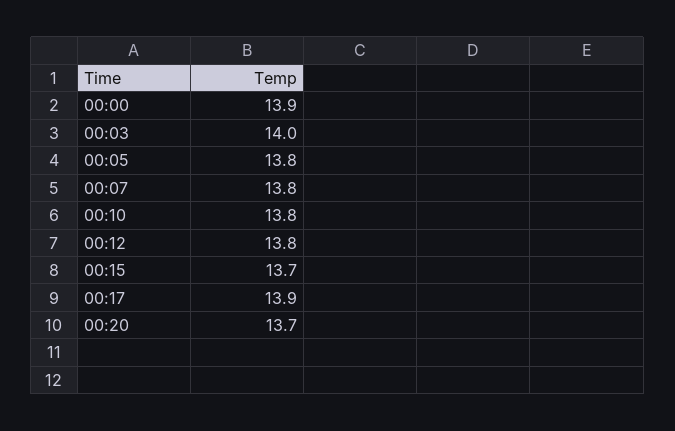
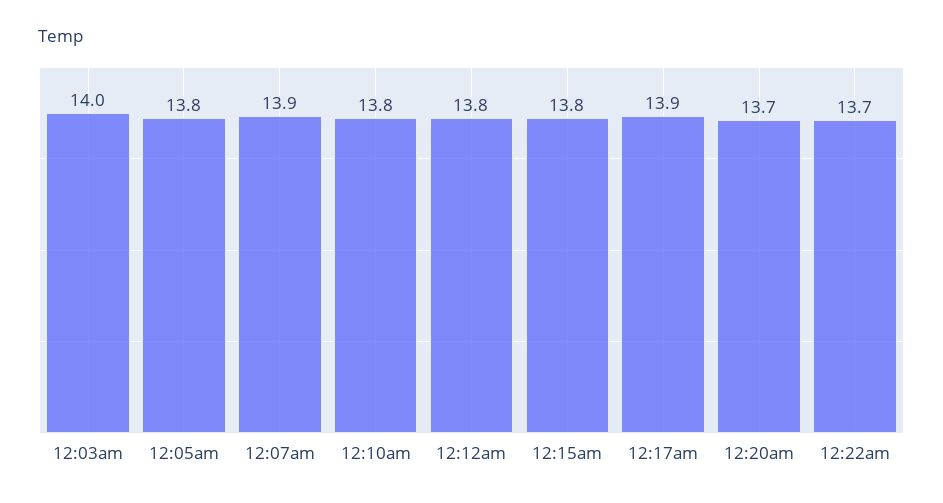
00:00: 13.9 -> none
00:07: 13.8 -> 13.9
00:15: 13.7 -> 13.8
12:22am: none -> 13.7

